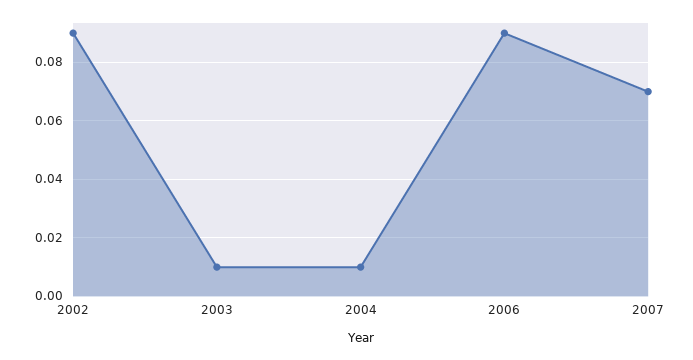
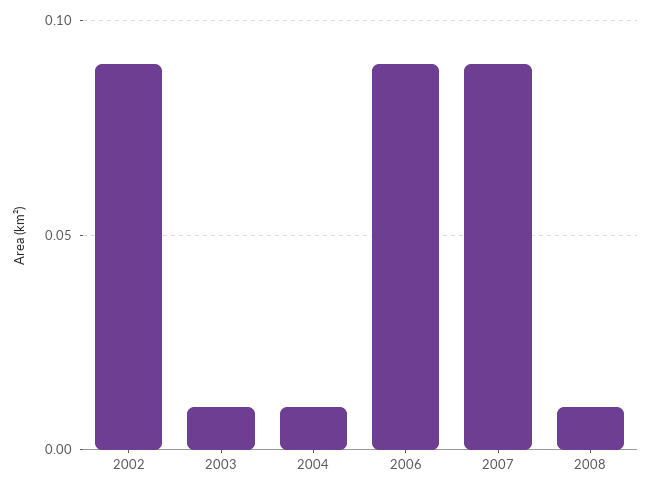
2007: 0.07 -> 0.09
2008: none -> 0.01

